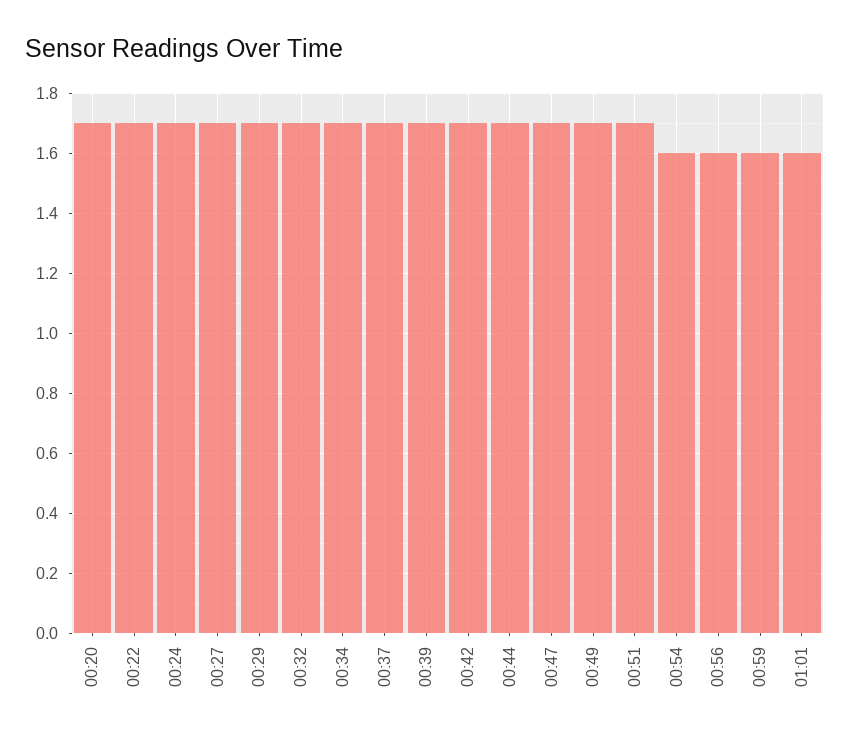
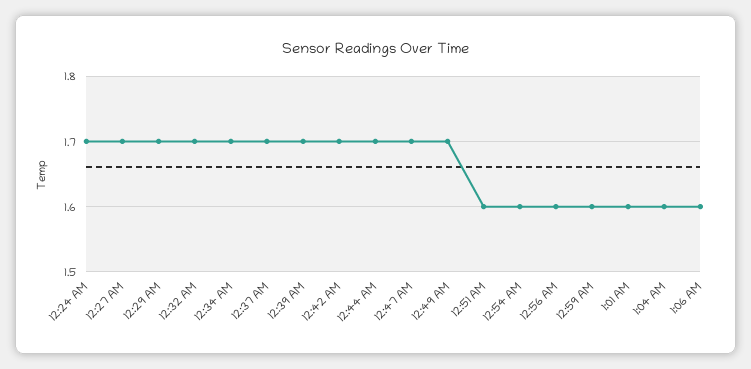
00:20: 1.7 -> none
00:22: 1.7 -> none
00:51: 1.7 -> 1.6
1:04 AM: none -> 1.6
1:06 AM: none -> 1.6

